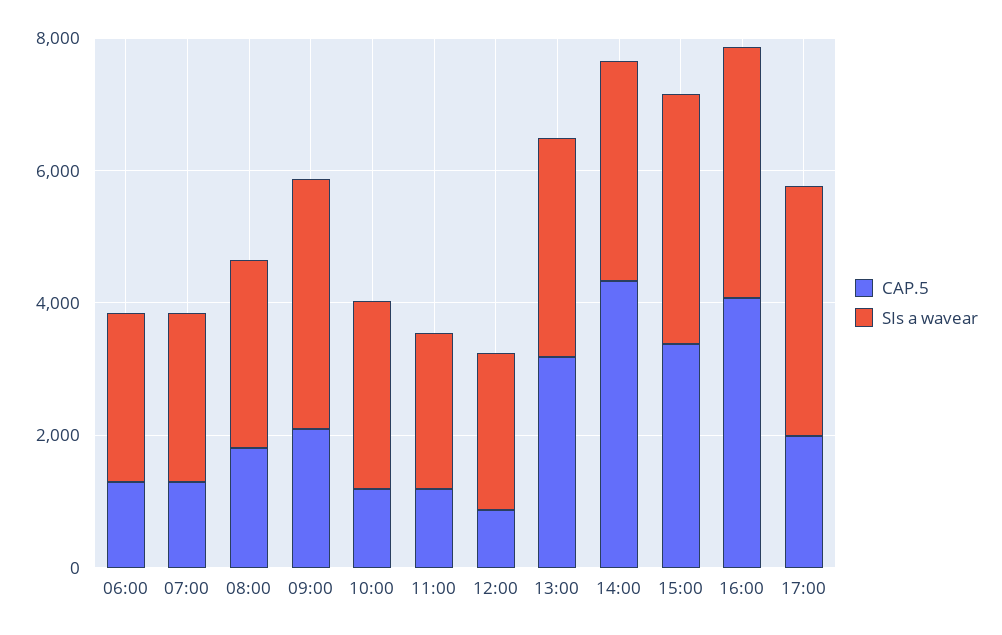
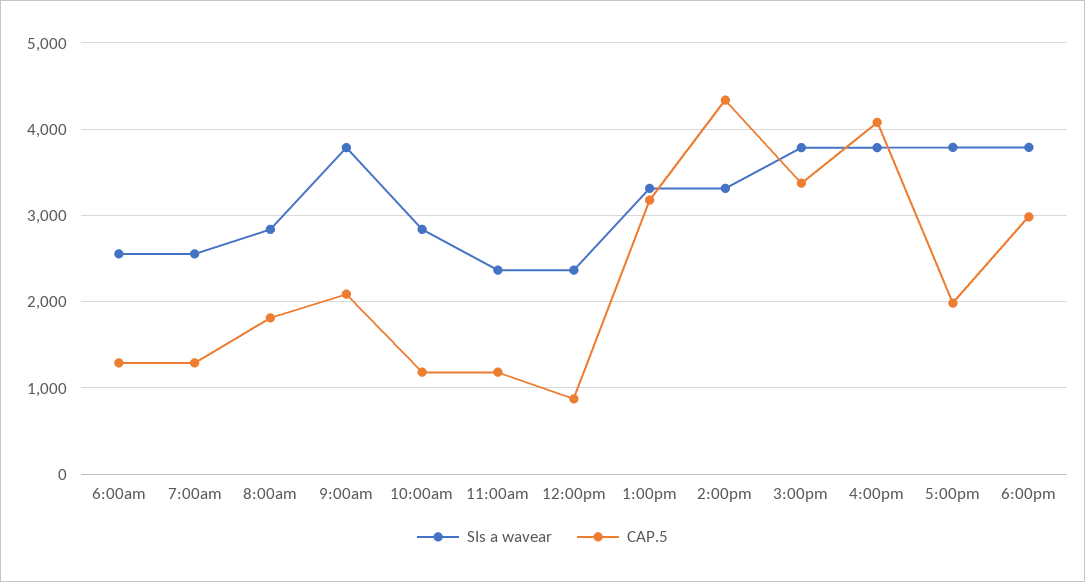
SIs a wavear, 6:00pm: none -> 3800
CAP.5, 6:00pm: none -> 3000

